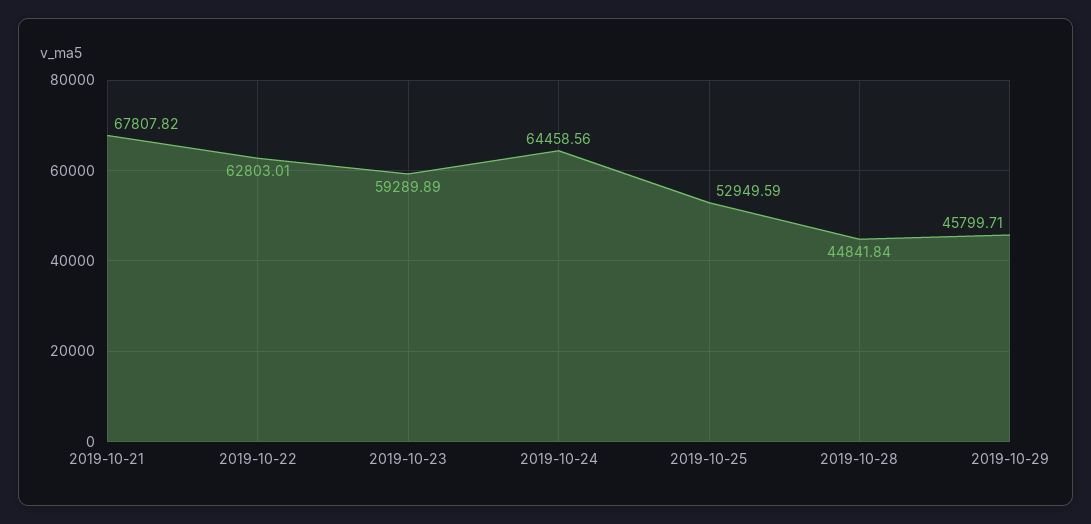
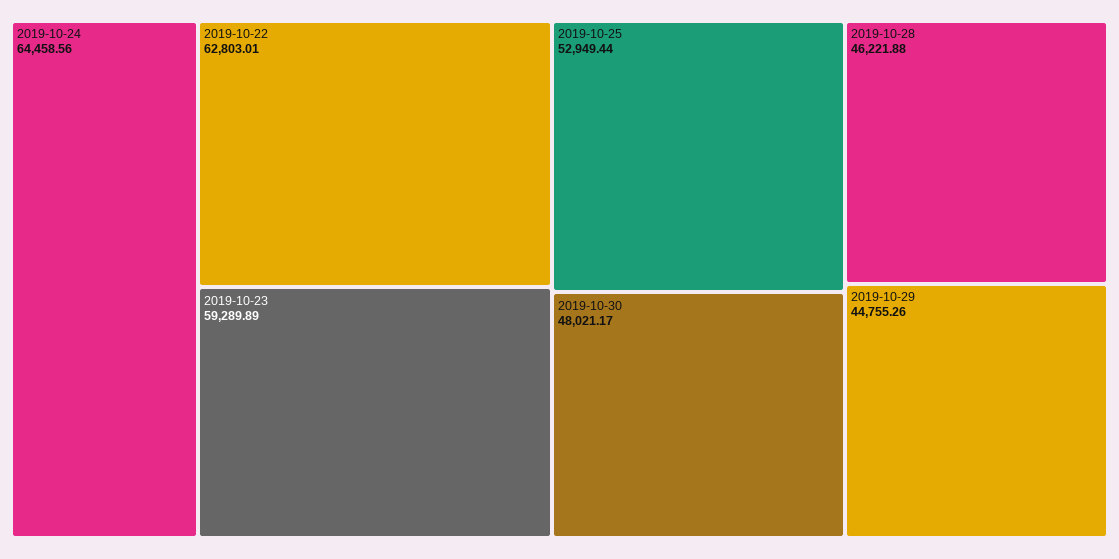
2019-10-21: 67807.82 -> none
2019-10-25: 52949.59 -> 52949.44
2019-10-28: 44841.84 -> 46221.88
2019-10-29: 45799.71 -> 44755.26
2019-10-30: none -> 48021.17

